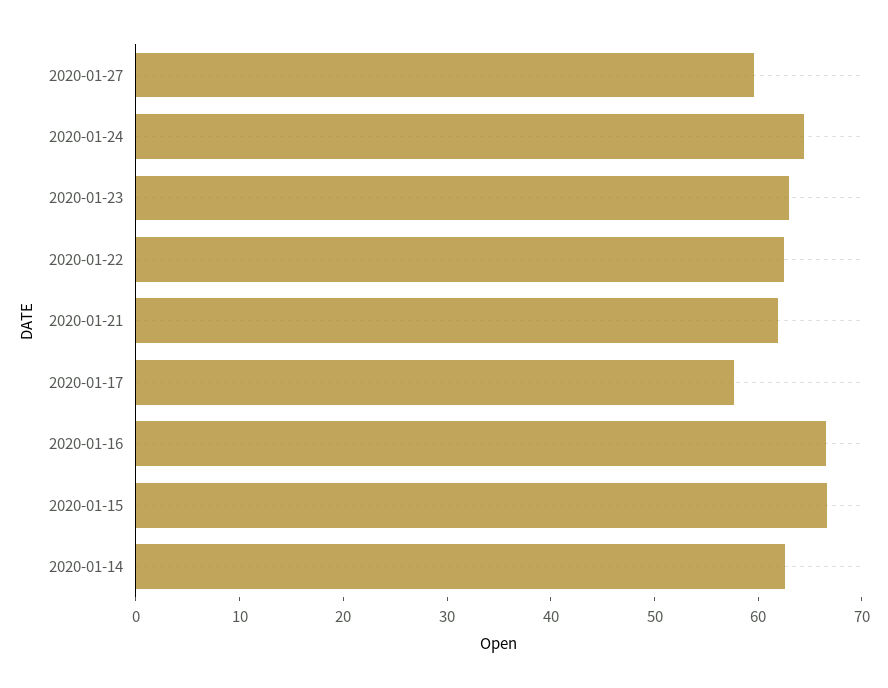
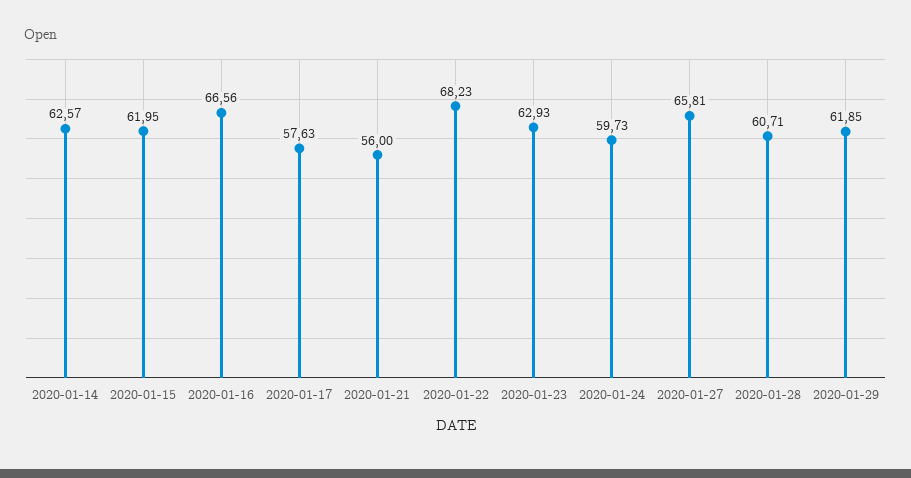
2020-01-27: 60 -> 65.81
2020-01-24: 64 -> 59.73
2020-01-22: 62 -> 68.23
2020-01-21: 62 -> 56
2020-01-15: 66 -> 61.95
2020-01-28: none -> 60.71
2020-01-29: none -> 61.85

